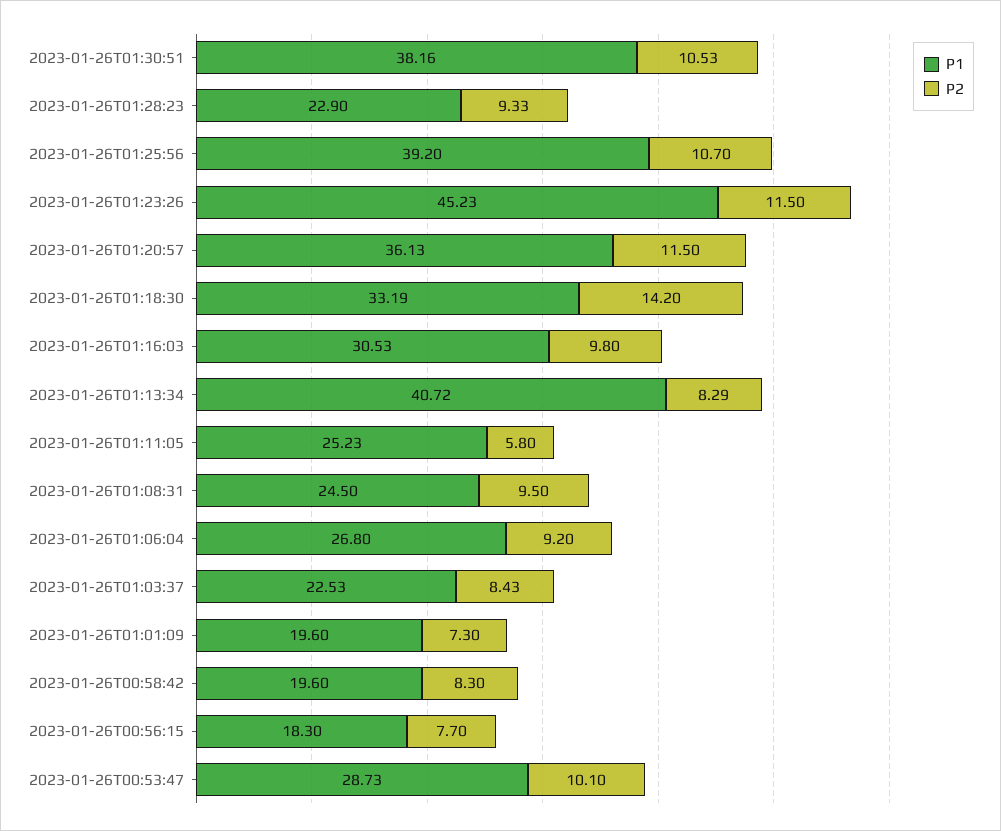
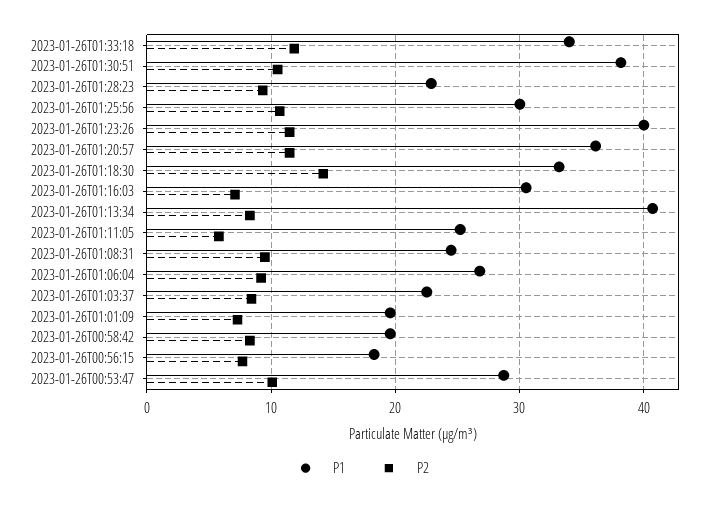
P1, 2023-01-26T01:25:56: 39.2 -> 30
P1, 2023-01-26T01:23:26: 45.23 -> 40
P2, 2023-01-26T01:16:03: 9.8 -> 7
P1, 2023-01-26T01:33:18: none -> 34
P2, 2023-01-26T01:33:18: none -> 12

